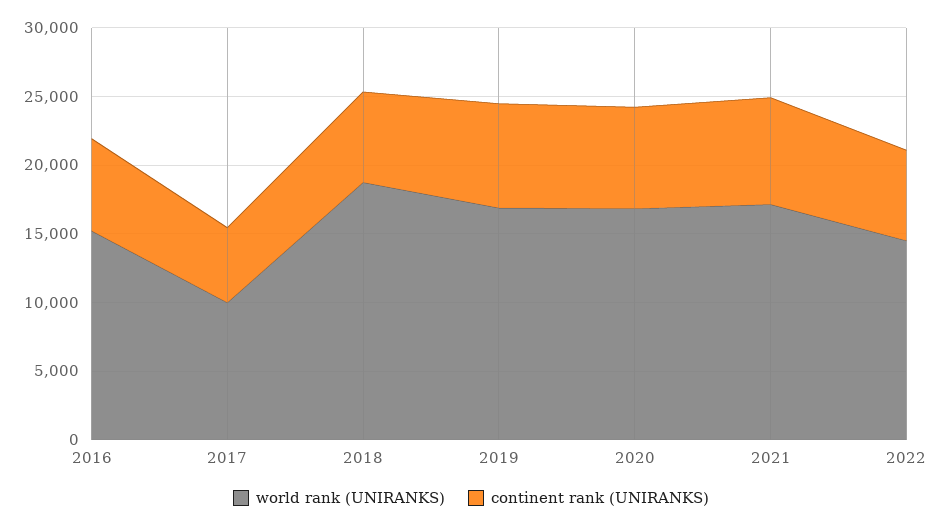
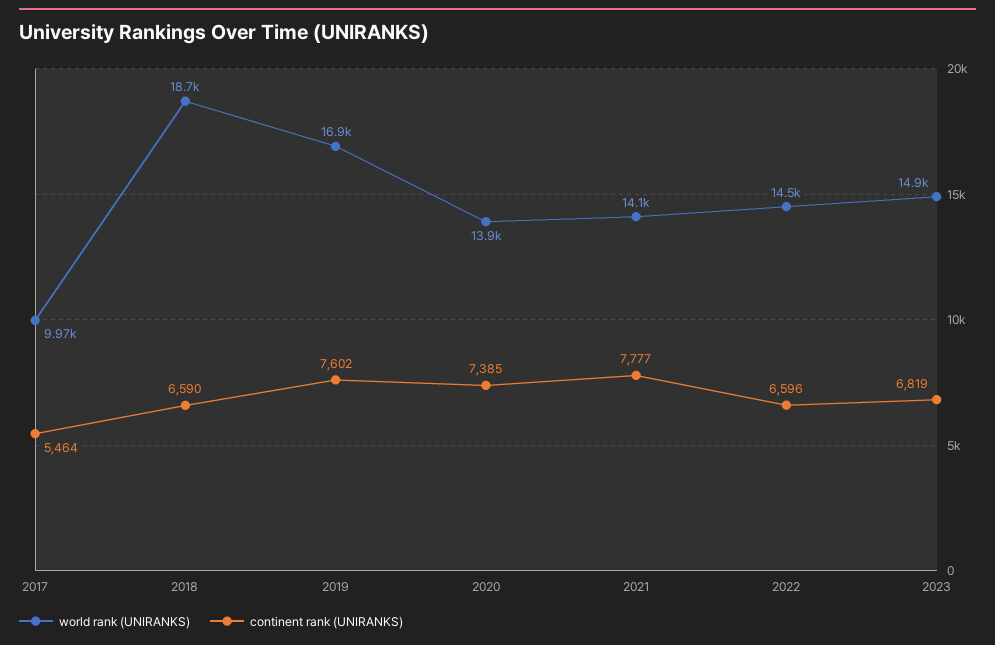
world rank (UNIRANKS), 2016: 15000 -> none
continent rank (UNIRANKS), 2016: 7000 -> none
world rank (UNIRANKS), 2020: 17000 -> 13900
world rank (UNIRANKS), 2021: 17000 -> 14100
world rank (UNIRANKS), 2023: none -> 14900
continent rank (UNIRANKS), 2023: none -> 6819

